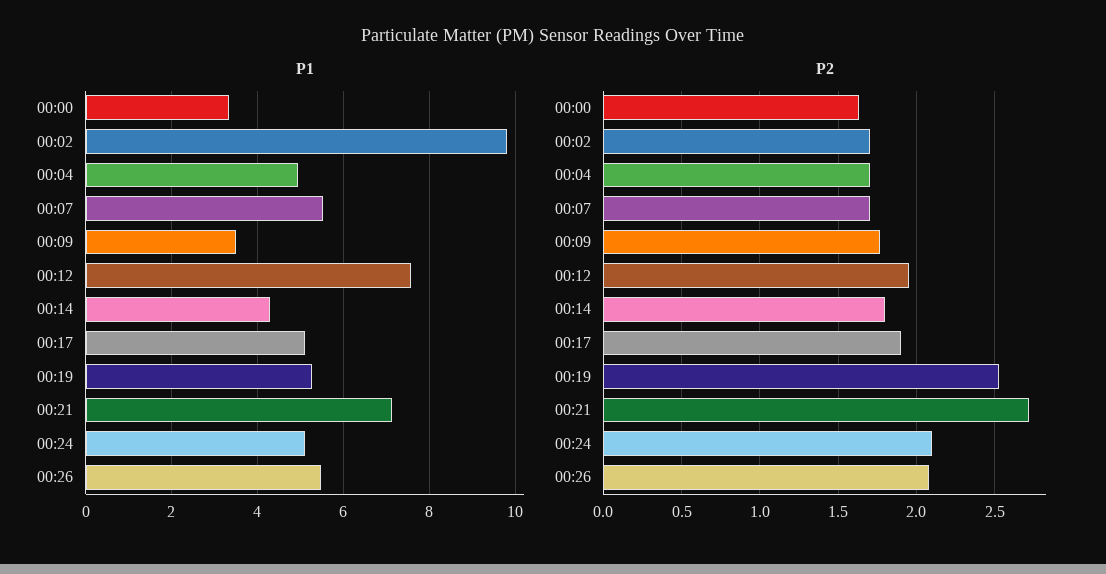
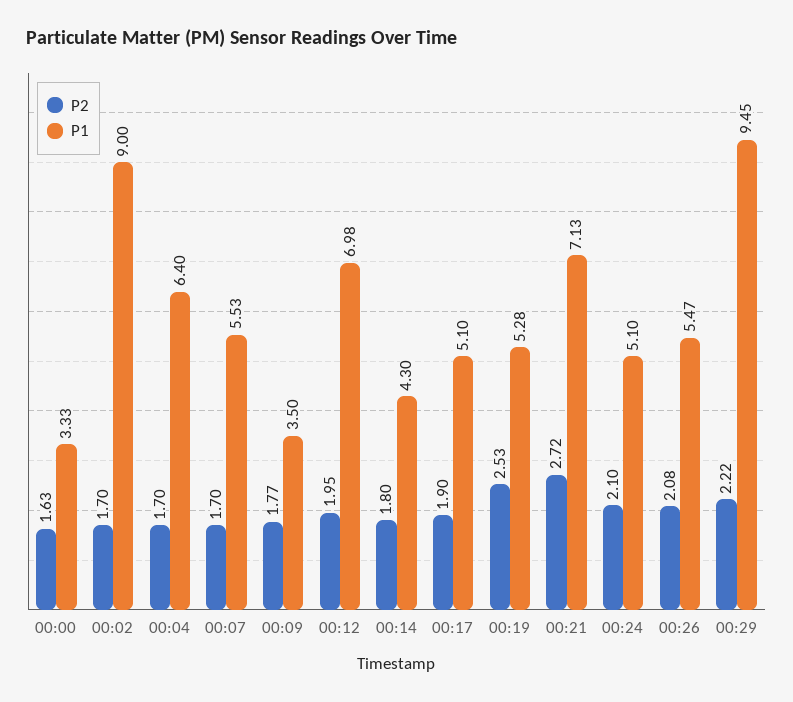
P1, 00:02: 9.8 -> 9
P1, 00:04: 5 -> 6.4
P1, 00:12: 7.6 -> 6.98
P2, 00:29: none -> 2.22
P1, 00:29: none -> 9.45

